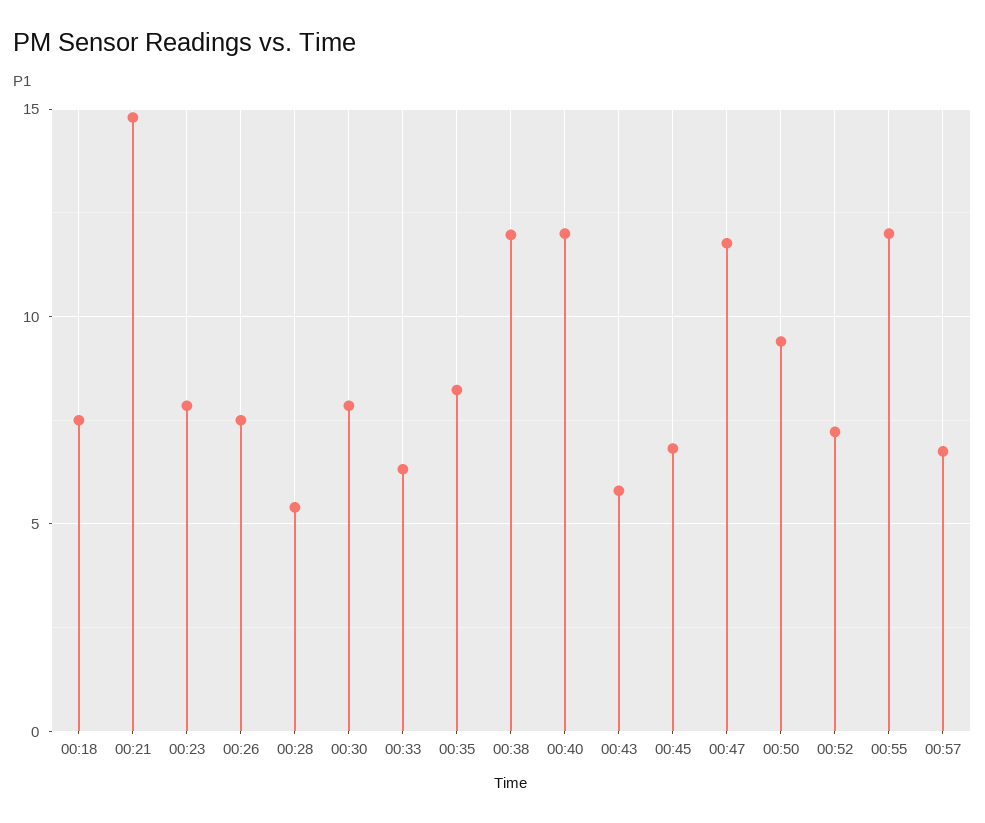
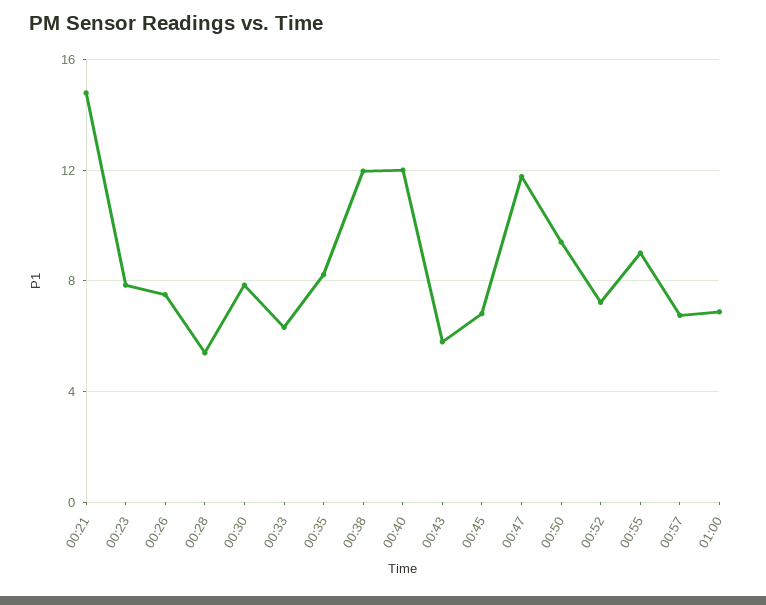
00:18: 7.5 -> none
00:55: 12 -> 9
01:00: none -> 7

